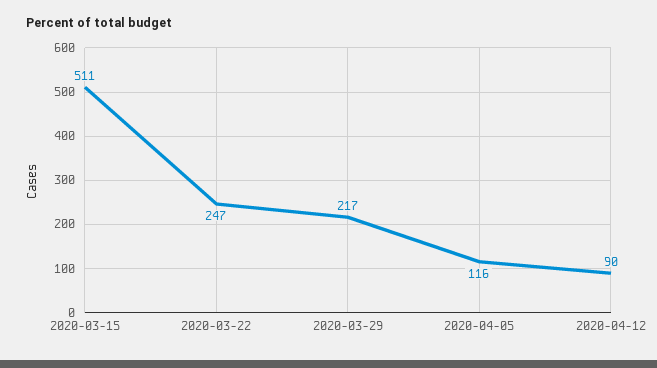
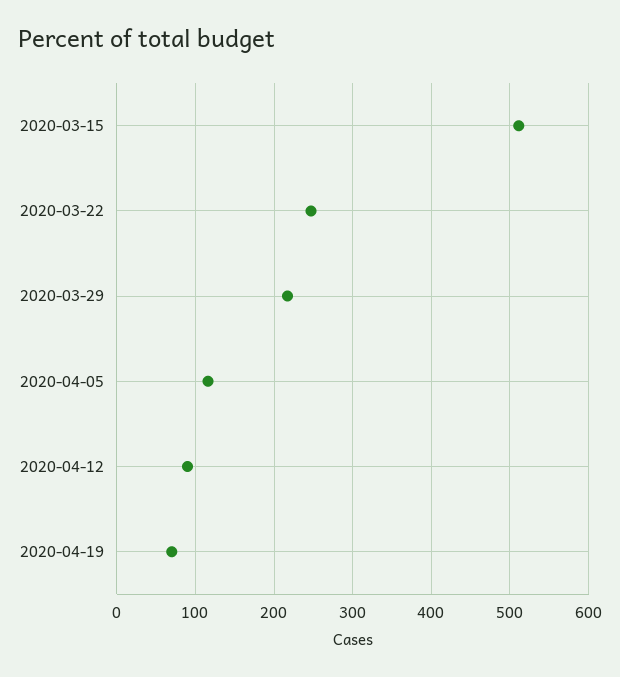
2020-04-19: none -> 70

